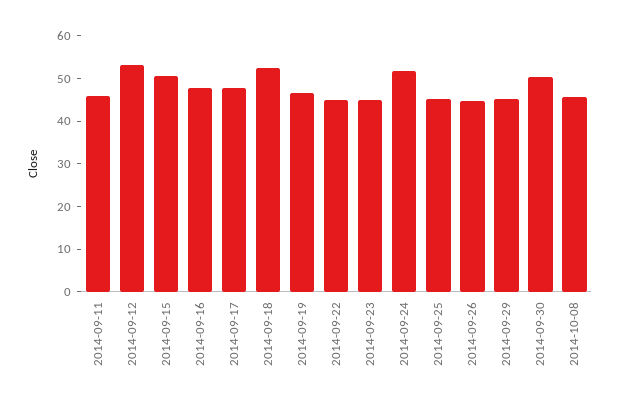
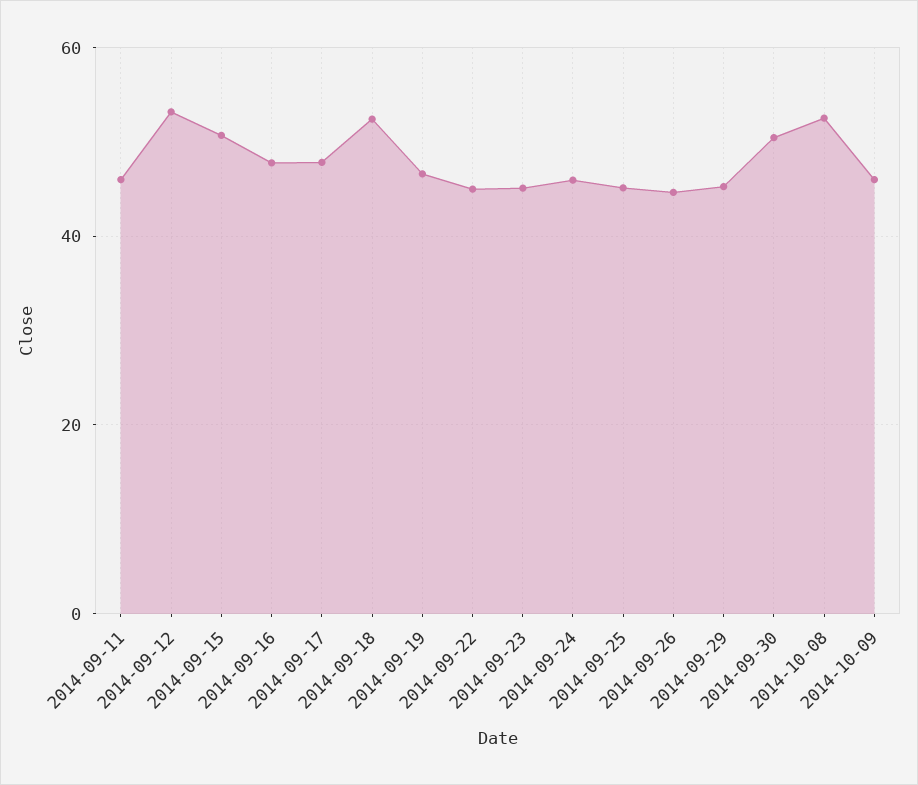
2014-09-24: 52 -> 46
2014-10-08: 46 -> 52
2014-10-09: none -> 46

